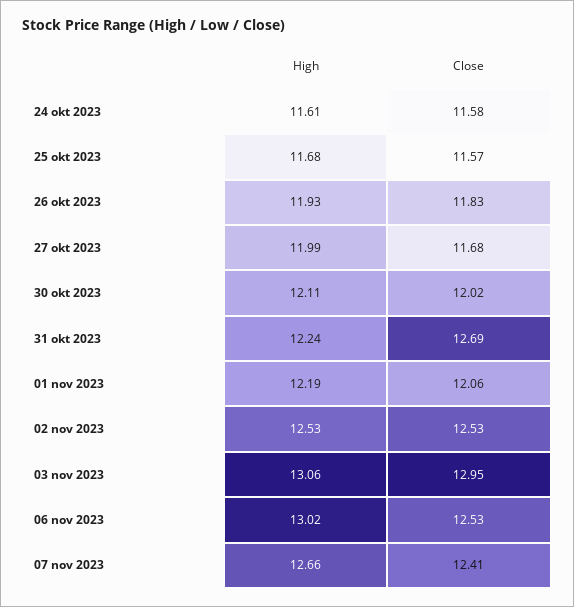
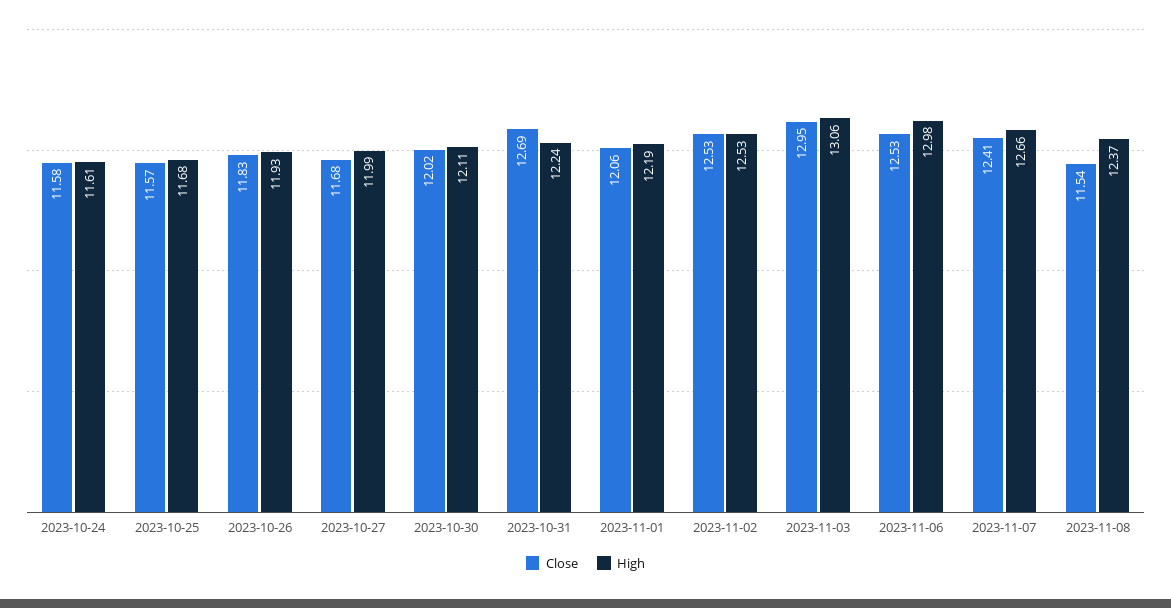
High, 06 nov 2023: 13.02 -> 12.98
Close, 2023-11-08: none -> 11.54
High, 2023-11-08: none -> 12.37

